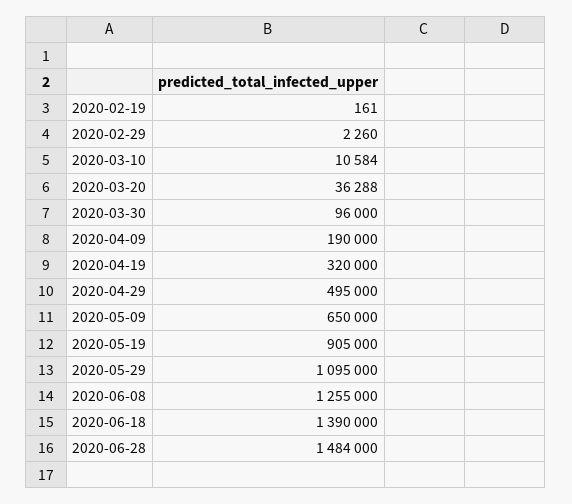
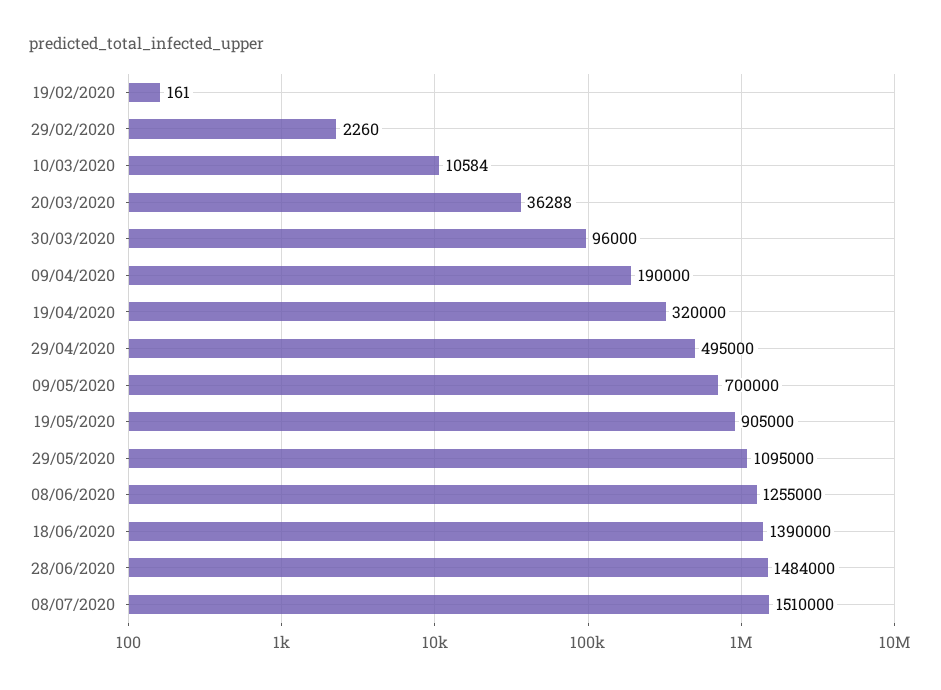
2020-05-09: 650000 -> 700000
08/07/2020: none -> 1510000

